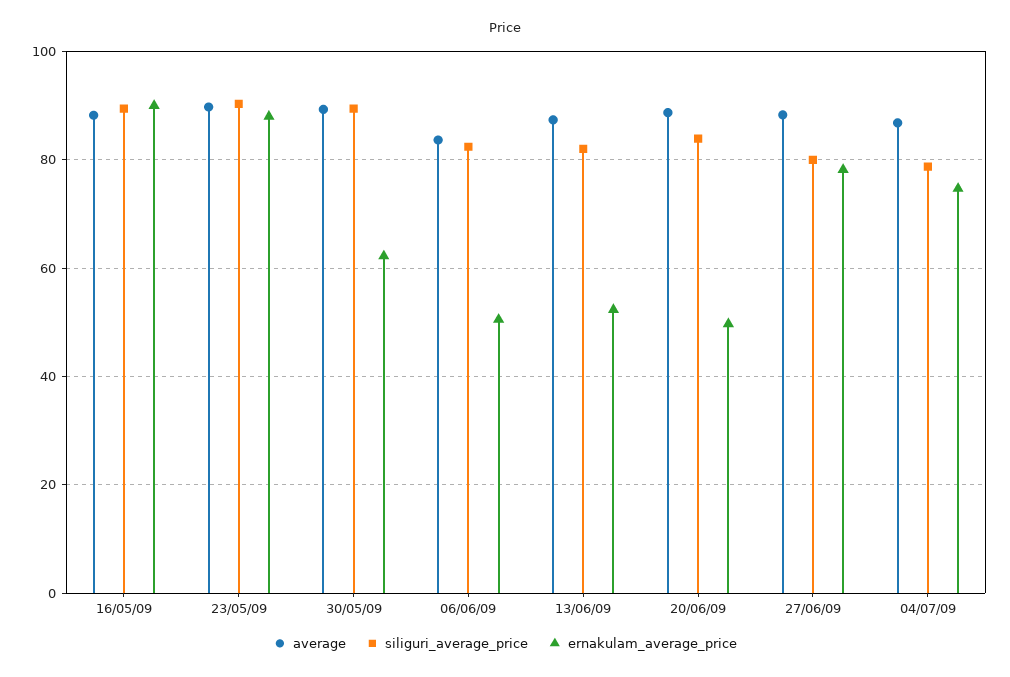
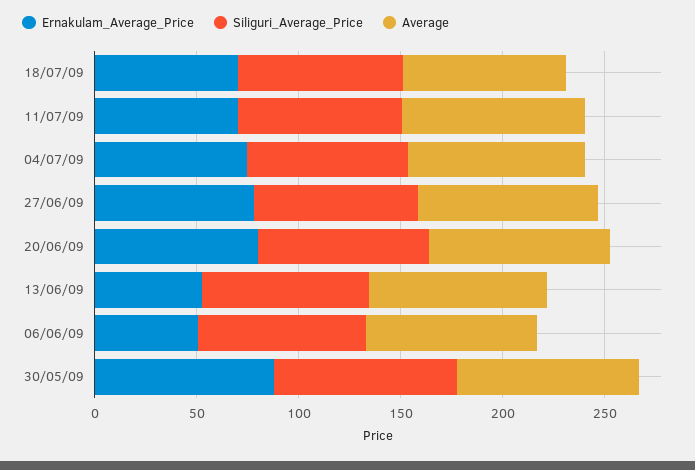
average, 16/05/09: 88 -> none
siliguri_average_price, 16/05/09: 90 -> none
ernakulam_average_price, 16/05/09: 90 -> none
average, 23/05/09: 90 -> none
siliguri_average_price, 23/05/09: 90 -> none
ernakulam_average_price, 23/05/09: 88 -> none
ernakulam_average_price, 30/05/09: 62 -> 90
ernakulam_average_price, 20/06/09: 50 -> 80
ernakulam_average_price, 18/07/09: none -> 70
siliguri_average_price, 18/07/09: none -> 80
average, 18/07/09: none -> 80
ernakulam_average_price, 11/07/09: none -> 70
siliguri_average_price, 11/07/09: none -> 80
average, 11/07/09: none -> 90

